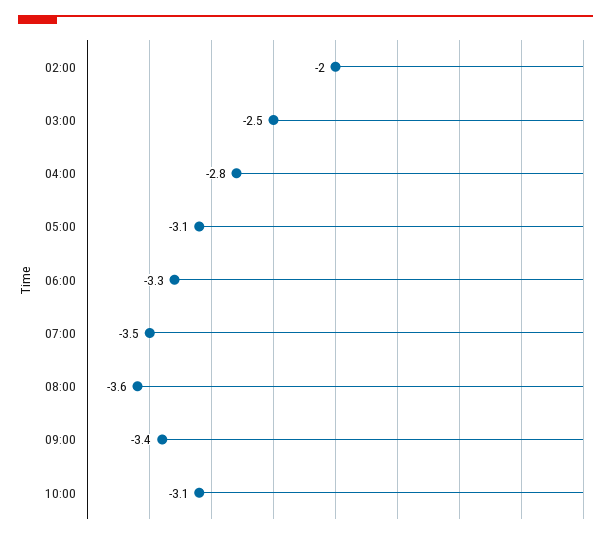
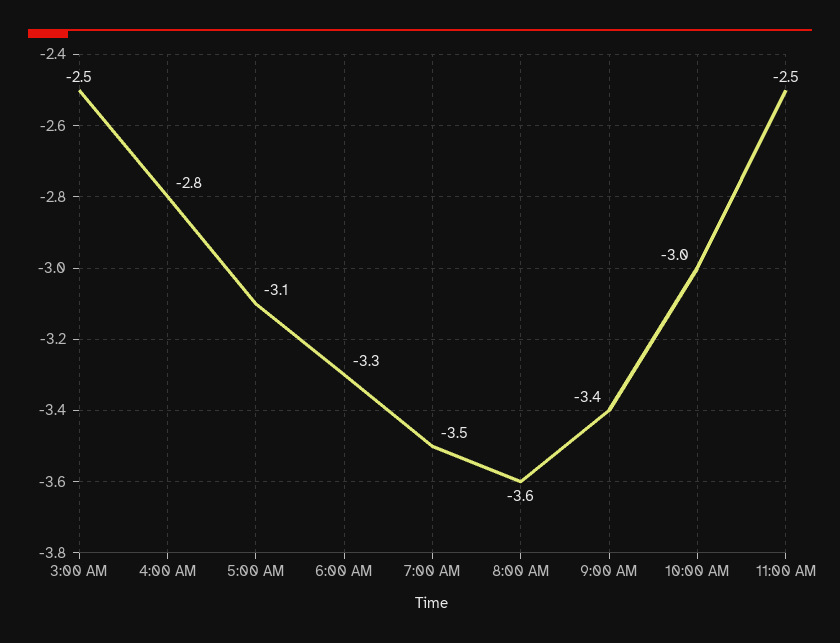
02:00: -2 -> none
10:00: -3.1 -> -3
11:00 AM: none -> -2.5

